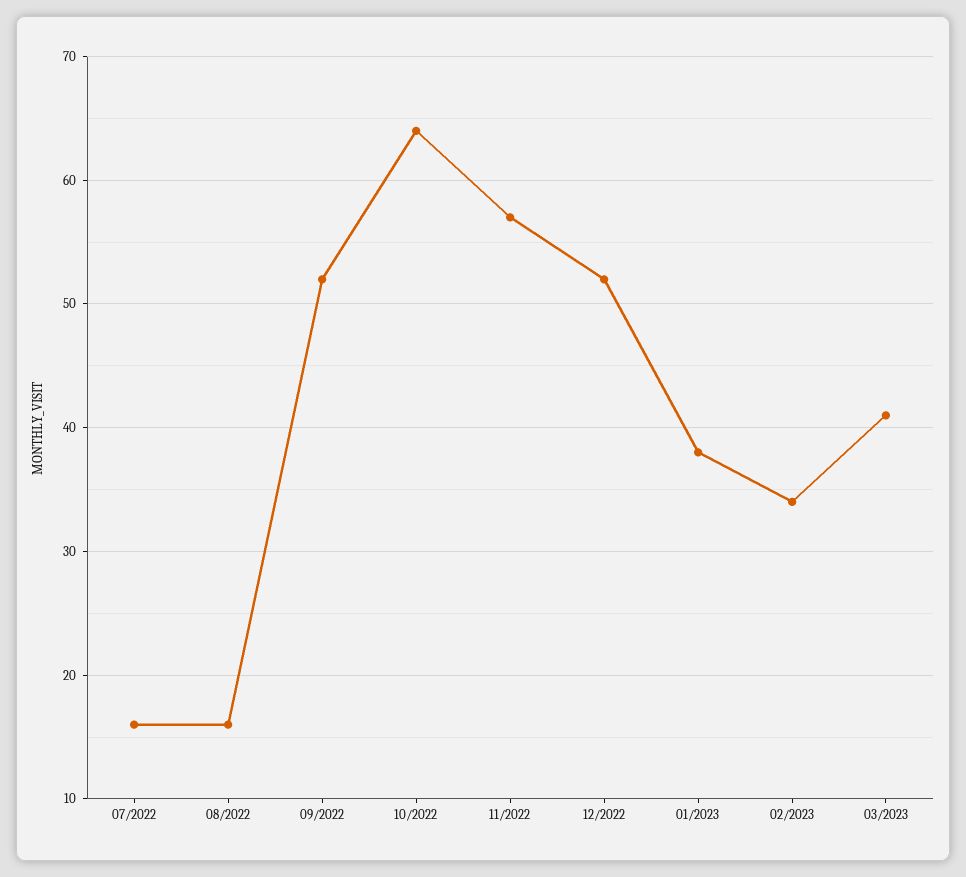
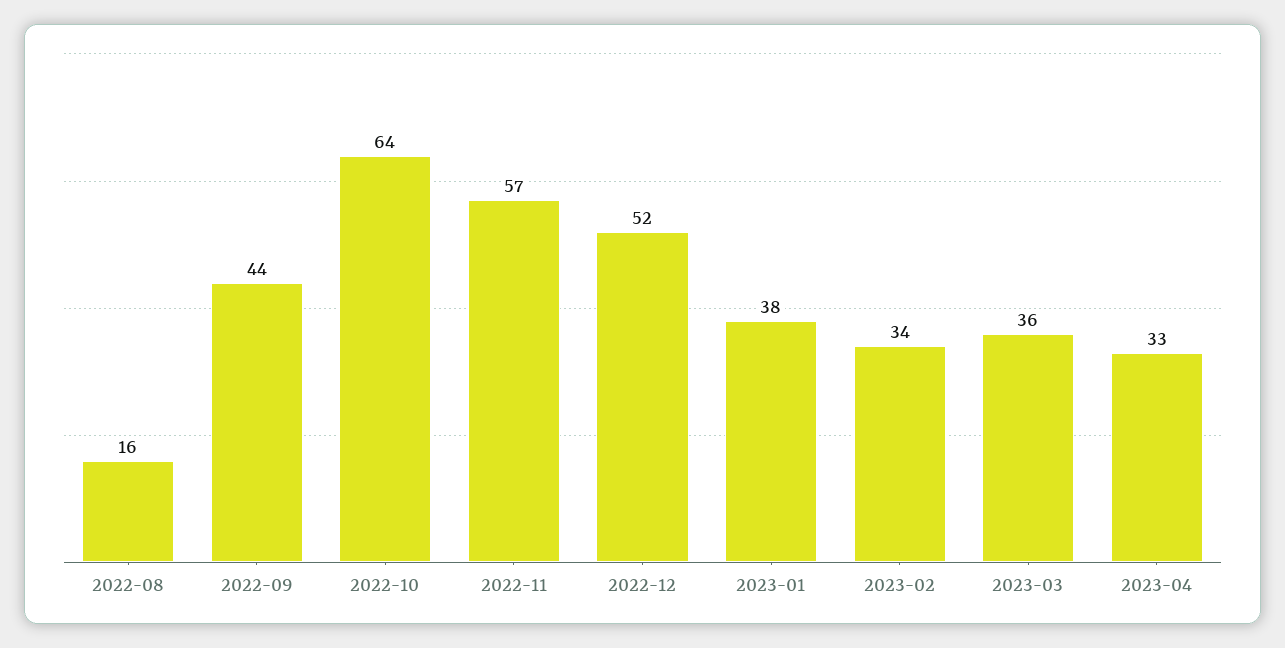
07/2022: 16 -> none
09/2022: 52 -> 44
03/2023: 41 -> 36
2023-04: none -> 33

